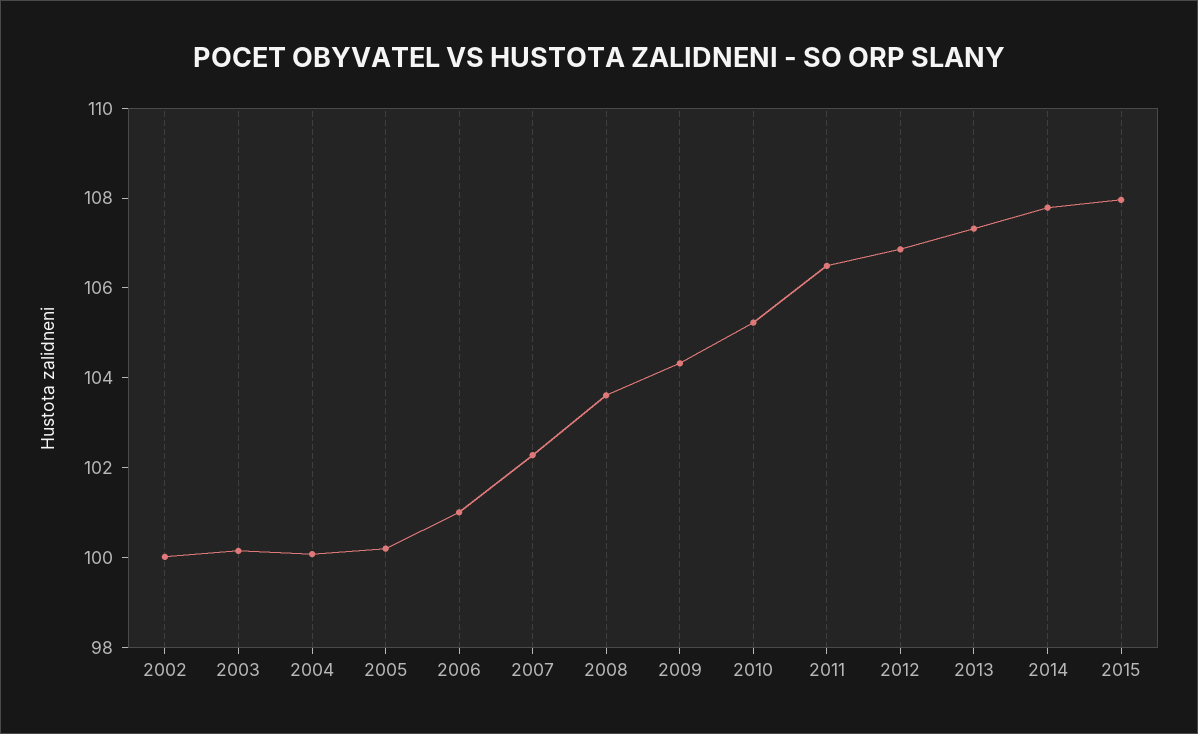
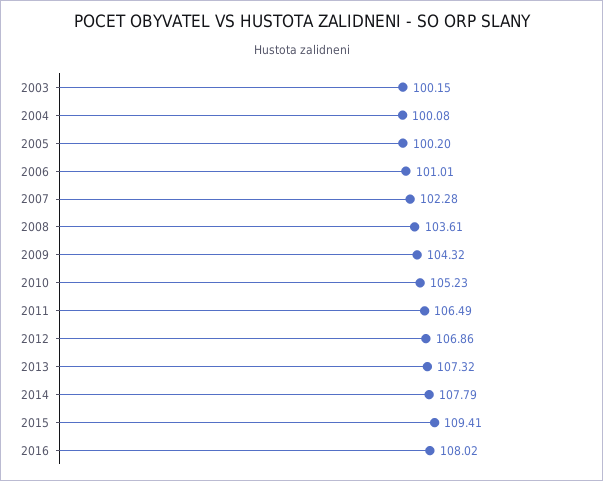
2002: 100 -> none
2015: 108 -> 109.41
2016: none -> 108.02

